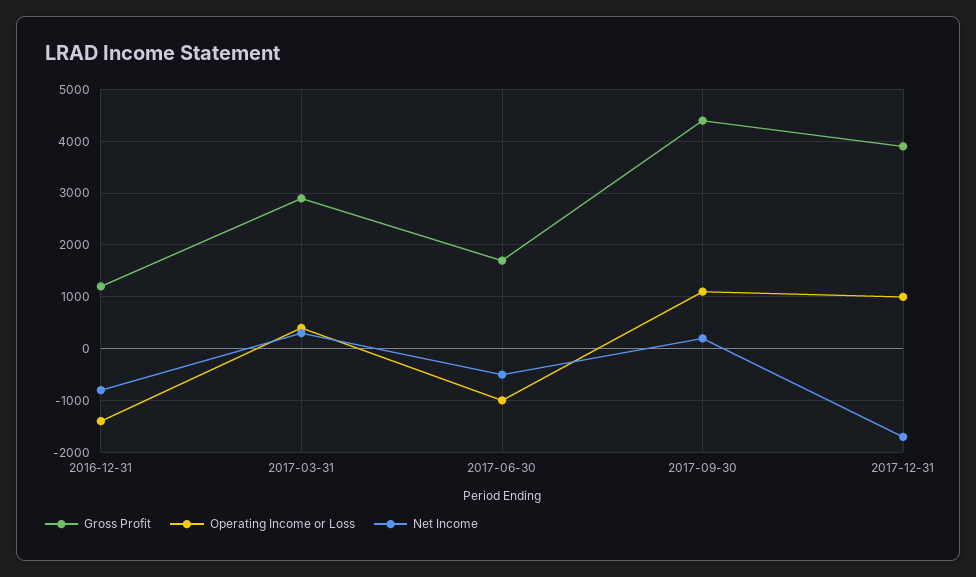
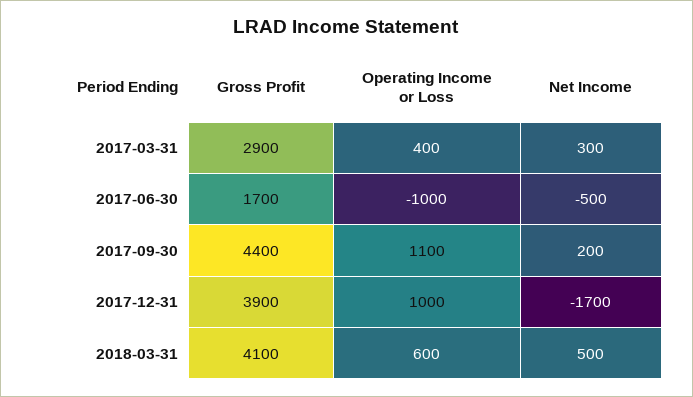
Gross Profit, 2016-12-31: 1200 -> none
Operating Income or Loss, 2016-12-31: -1400 -> none
Net Income, 2016-12-31: -800 -> none
Gross Profit, 2018-03-31: none -> 4100
Operating Income or Loss, 2018-03-31: none -> 600
Net Income, 2018-03-31: none -> 500

